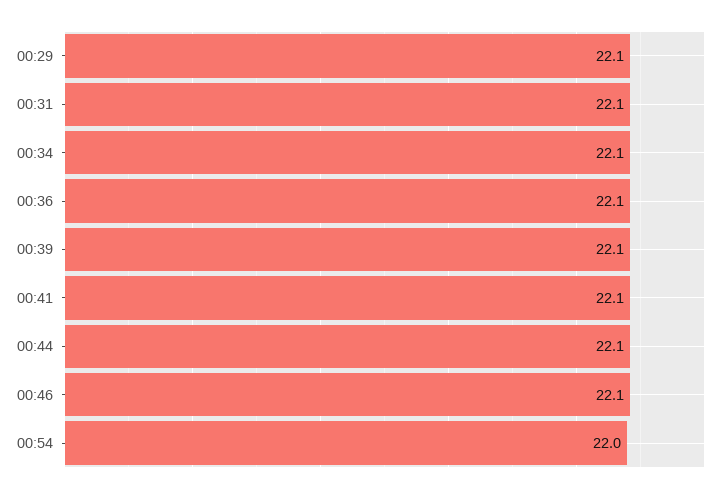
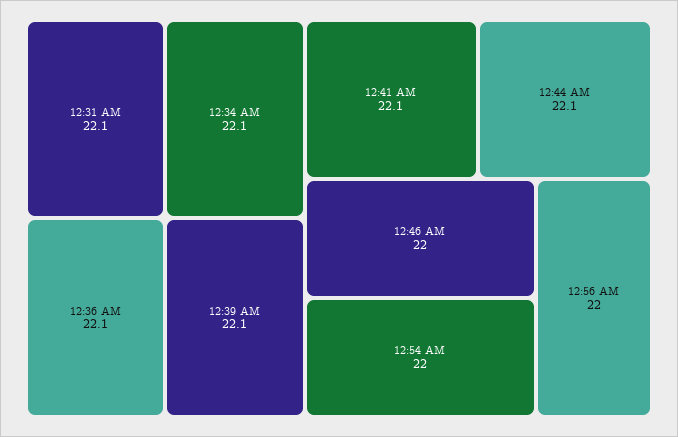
00:29: 22.1 -> none
00:46: 22.1 -> 22
12:56 AM: none -> 22

